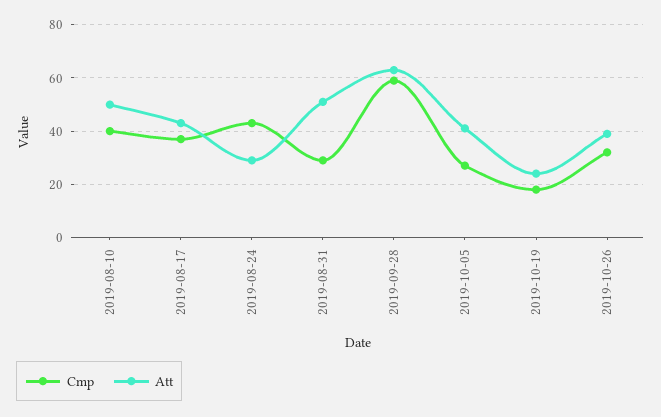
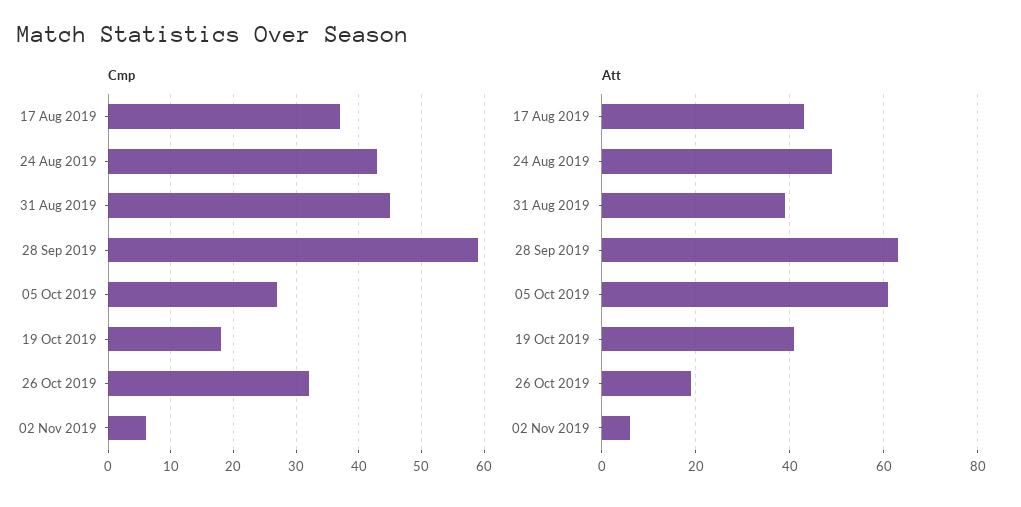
Cmp, 2019-08-10: 40 -> none
Att, 2019-08-10: 50 -> none
Att, 2019-08-24: 30 -> 50
Cmp, 2019-08-31: 30 -> 45
Att, 2019-08-31: 50 -> 40
Att, 2019-10-05: 40 -> 60
Att, 2019-10-19: 25 -> 40
Att, 2019-10-26: 40 -> 20
Cmp, 02 Nov 2019: none -> 6
Att, 02 Nov 2019: none -> 5

